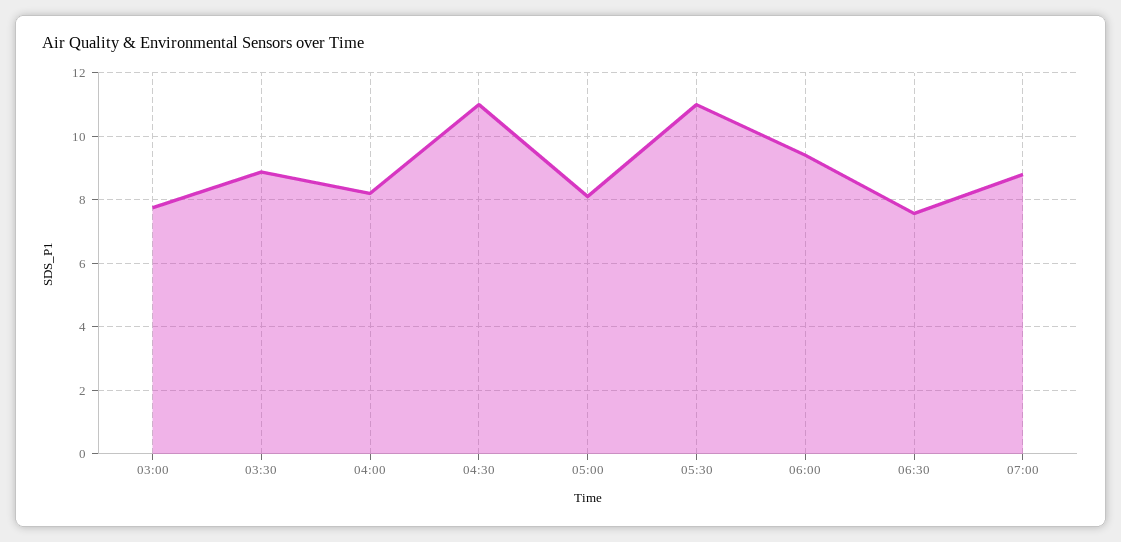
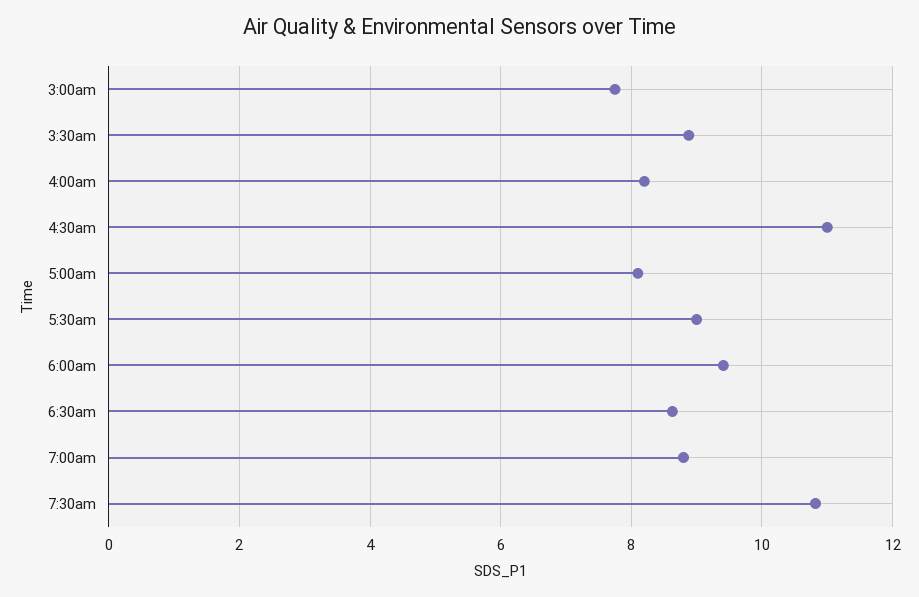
05:30: 11 -> 9
06:30: 7.6 -> 8.6
7:30am: none -> 10.8

